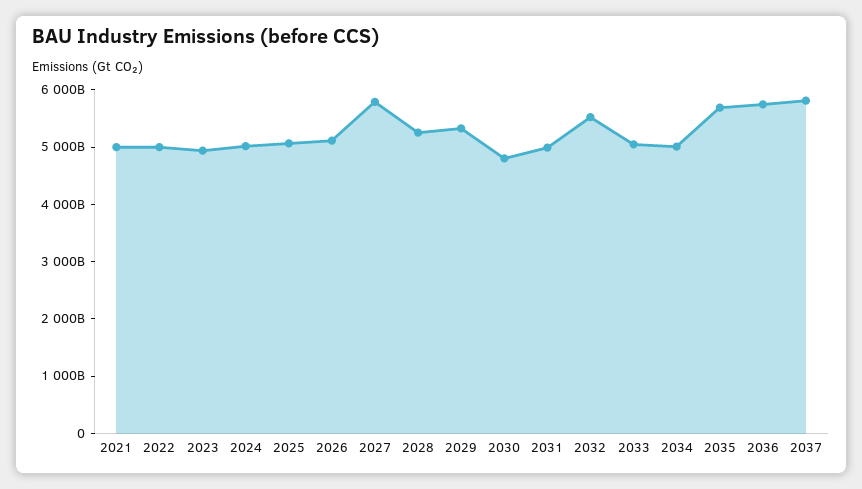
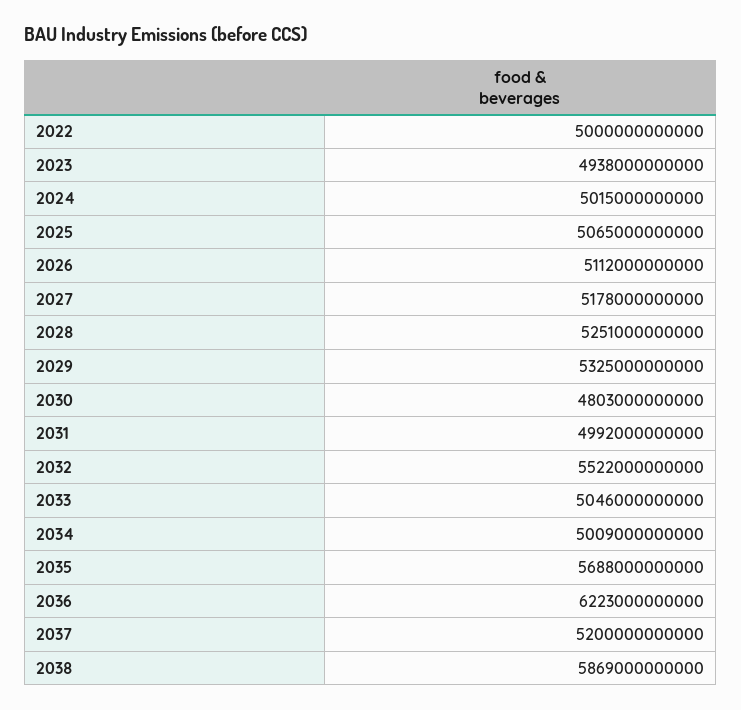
2021: 5000000000000 -> none
2027: 5800000000000 -> 5178000000000
2036: 5800000000000 -> 6223000000000
2037: 5800000000000 -> 5200000000000
2038: none -> 5869000000000

